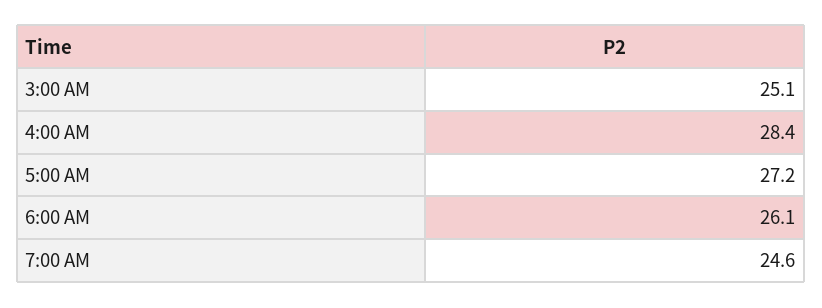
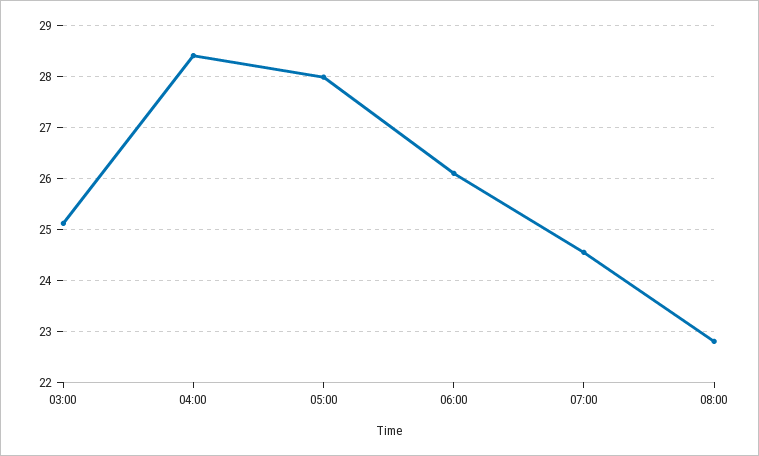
5:00 AM: 27.2 -> 28
08:00: none -> 22.8

